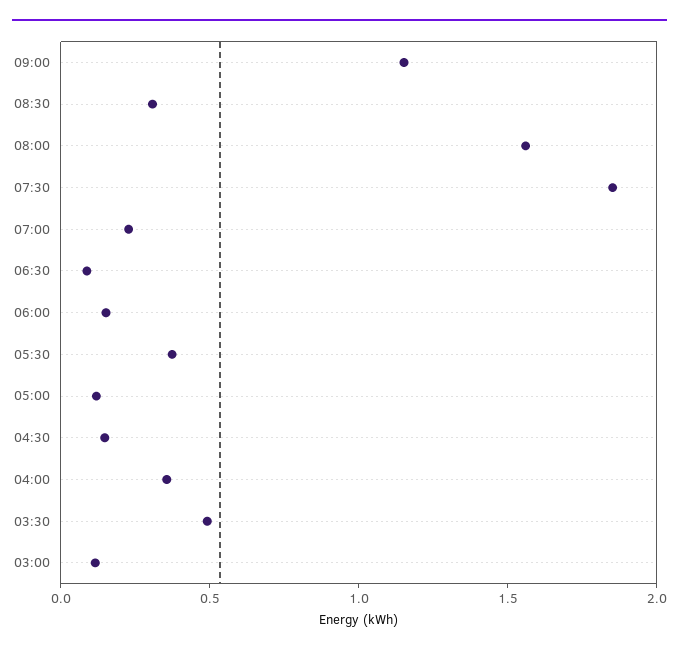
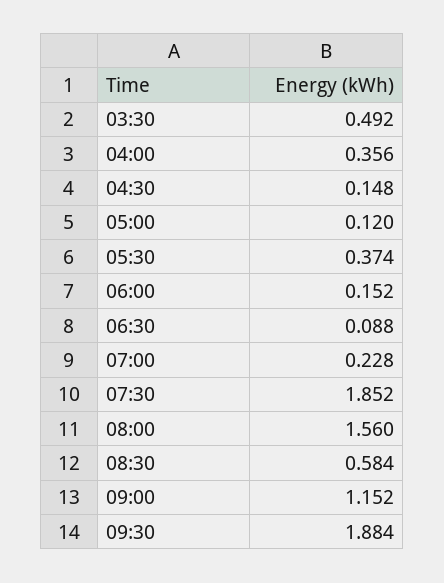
08:30: 0.3 -> 0.584
03:00: 0.1 -> none
09:30: none -> 1.884

